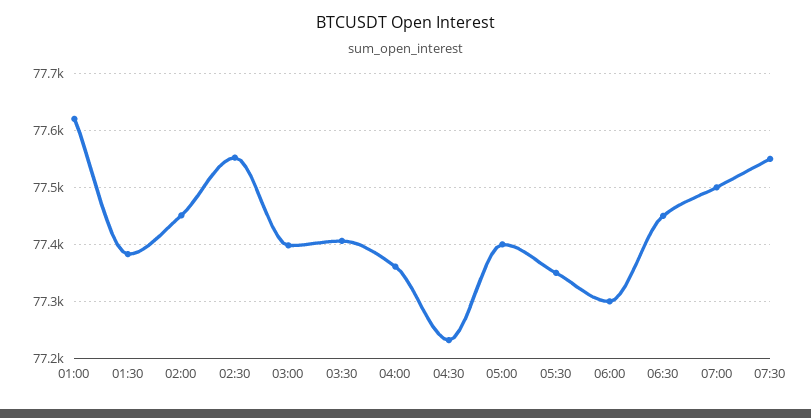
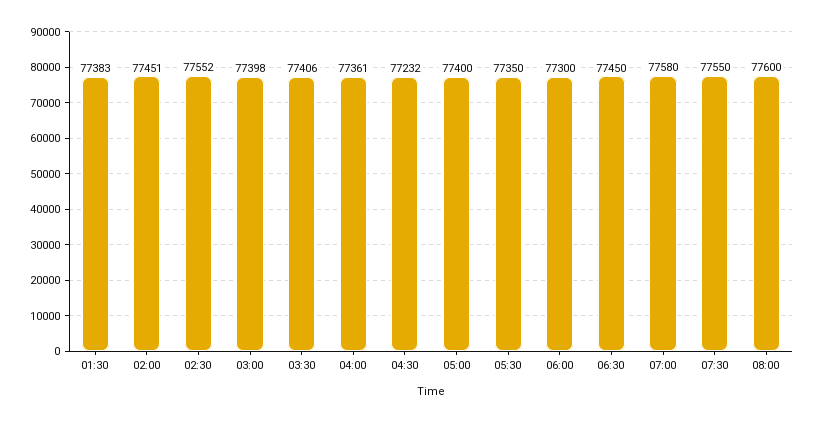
01:00: 77620 -> none
07:00: 77500 -> 77580
08:00: none -> 77600

